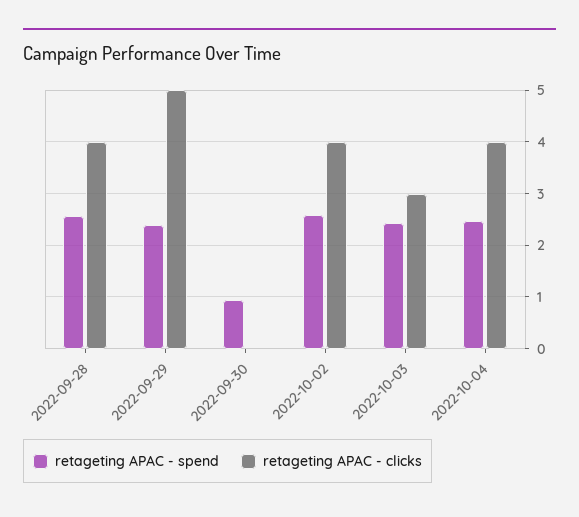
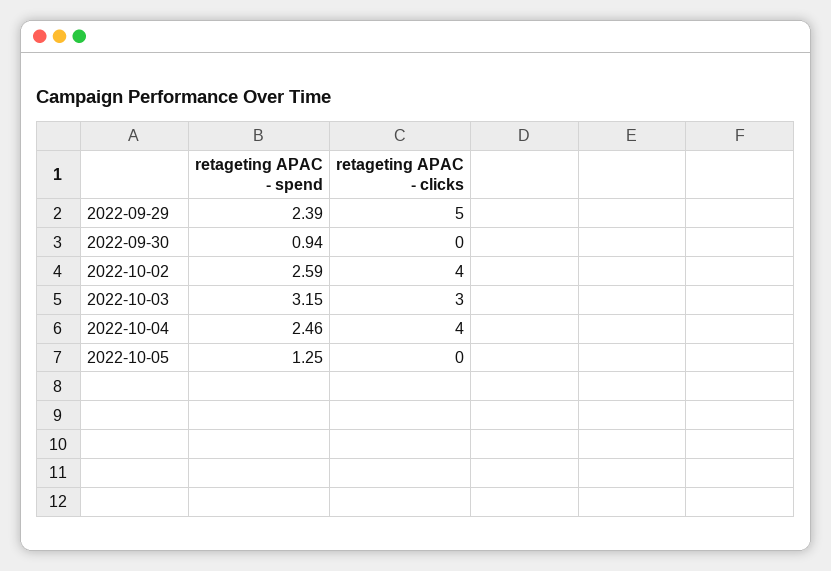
retageting APAC - spend, 2022-09-28: 2.6 -> none
retageting APAC - clicks, 2022-09-28: 4 -> none
retageting APAC - spend, 2022-10-03: 2.4 -> 3.15
retageting APAC - spend, 2022-10-05: none -> 1.25
retageting APAC - clicks, 2022-10-05: none -> 0

